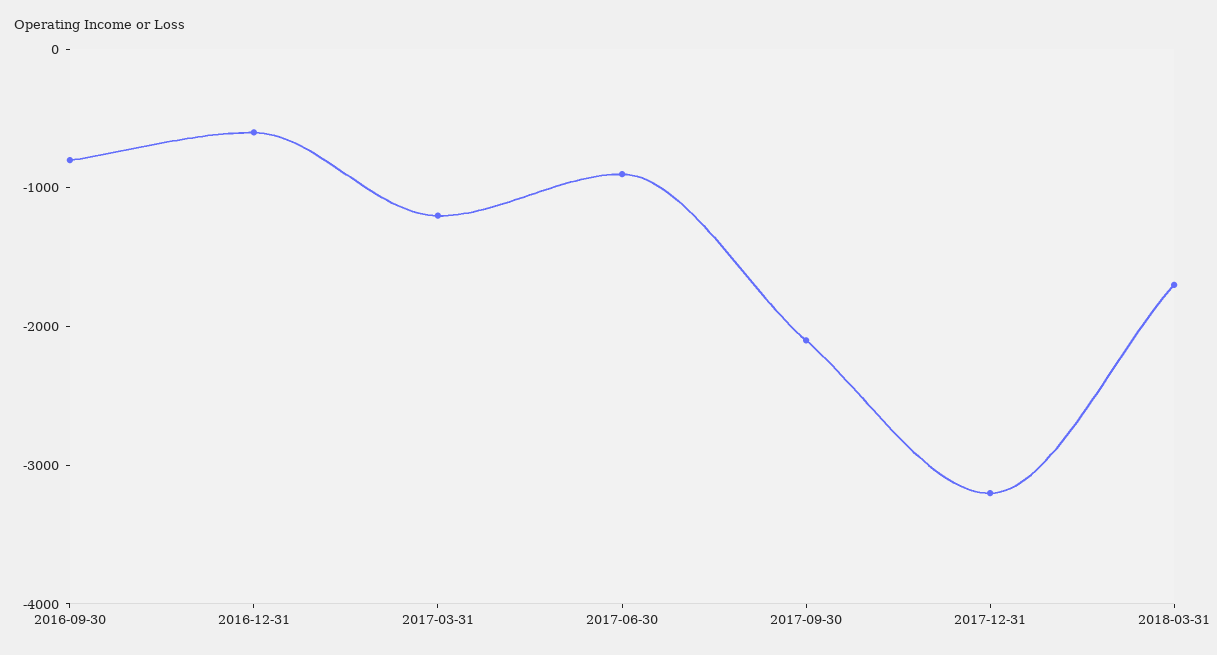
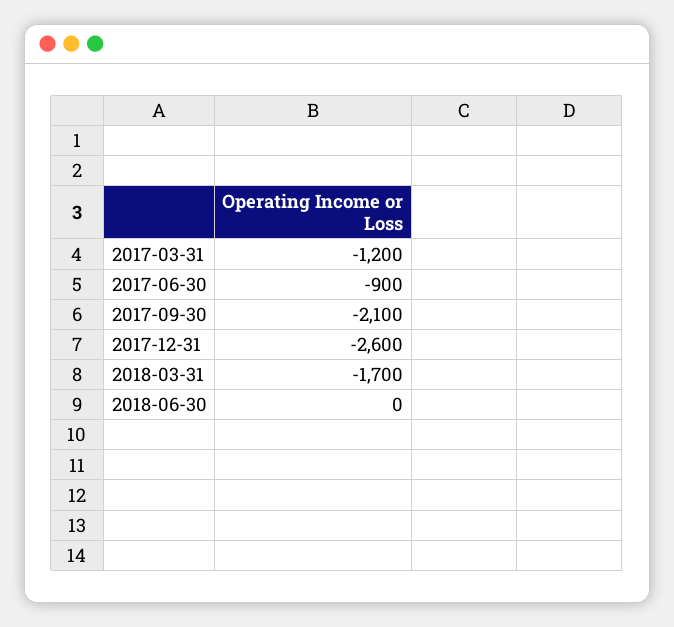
2016-09-30: -800 -> none
2016-12-31: -600 -> none
2017-12-31: -3200 -> -2600
2018-06-30: none -> 0

